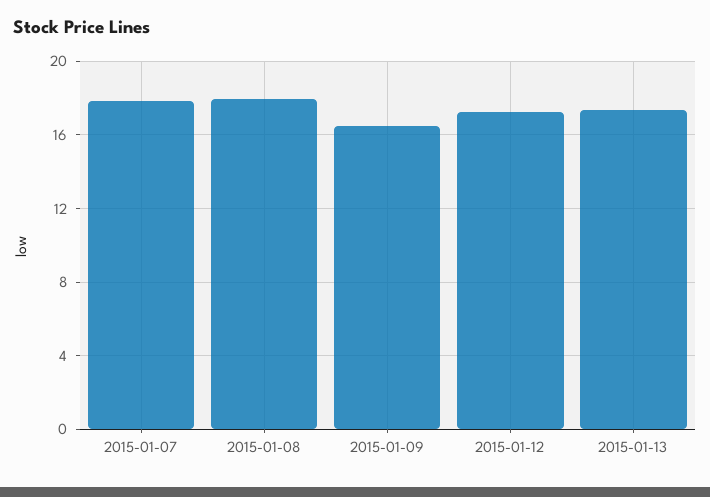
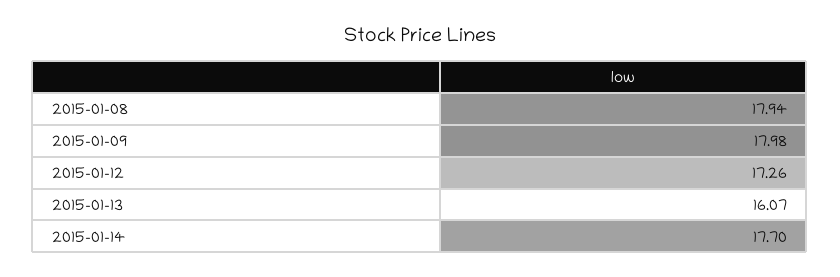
2015-01-07: 18 -> none
2015-01-09: 16.5 -> 17.98
2015-01-13: 17.5 -> 16.07
2015-01-14: none -> 17.7

